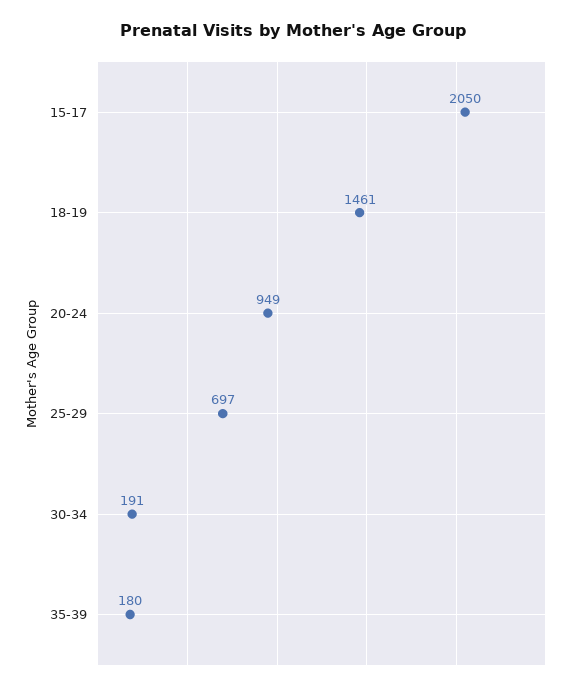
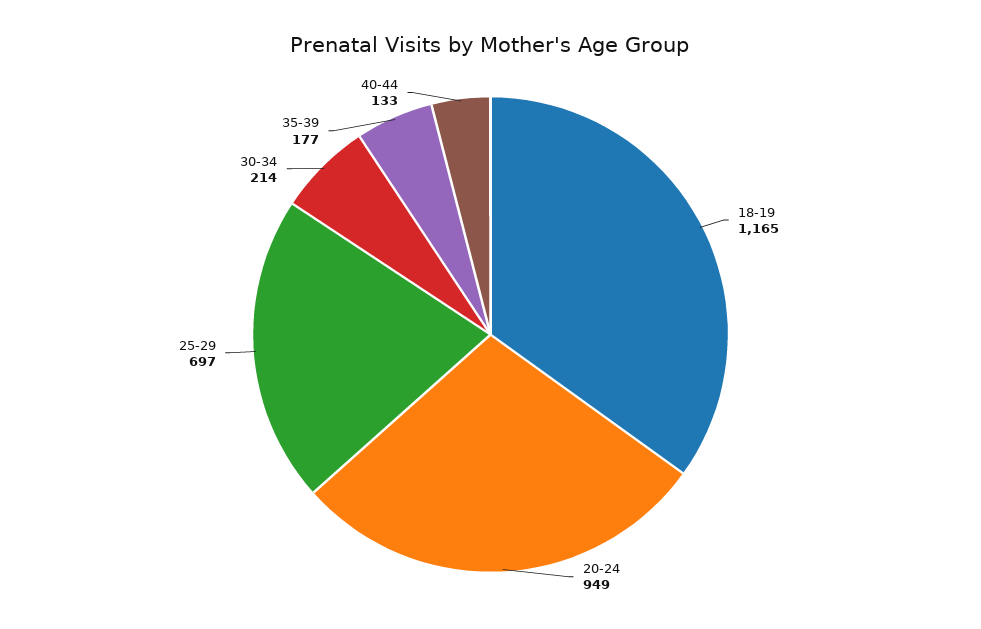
15-17: 2050 -> none
18-19: 1461 -> 1165
30-34: 191 -> 214
35-39: 180 -> 177
40-44: none -> 133

